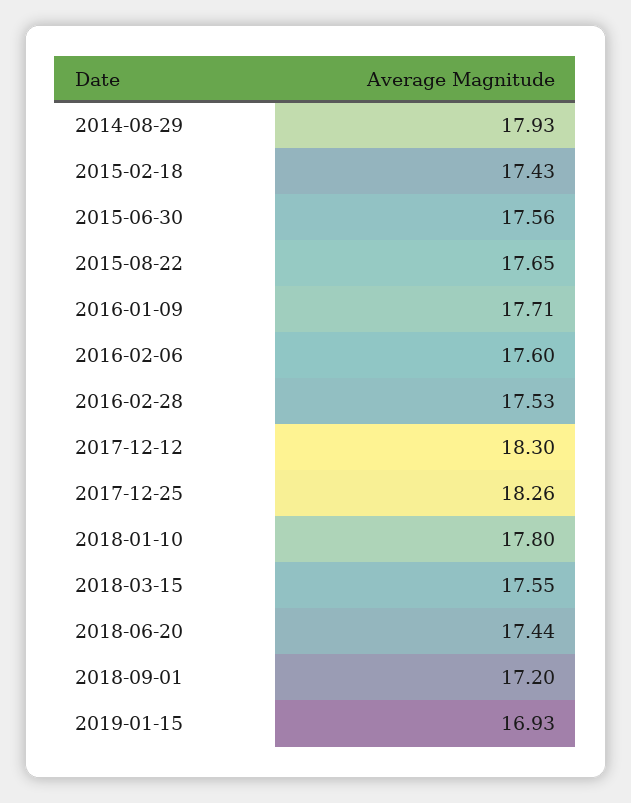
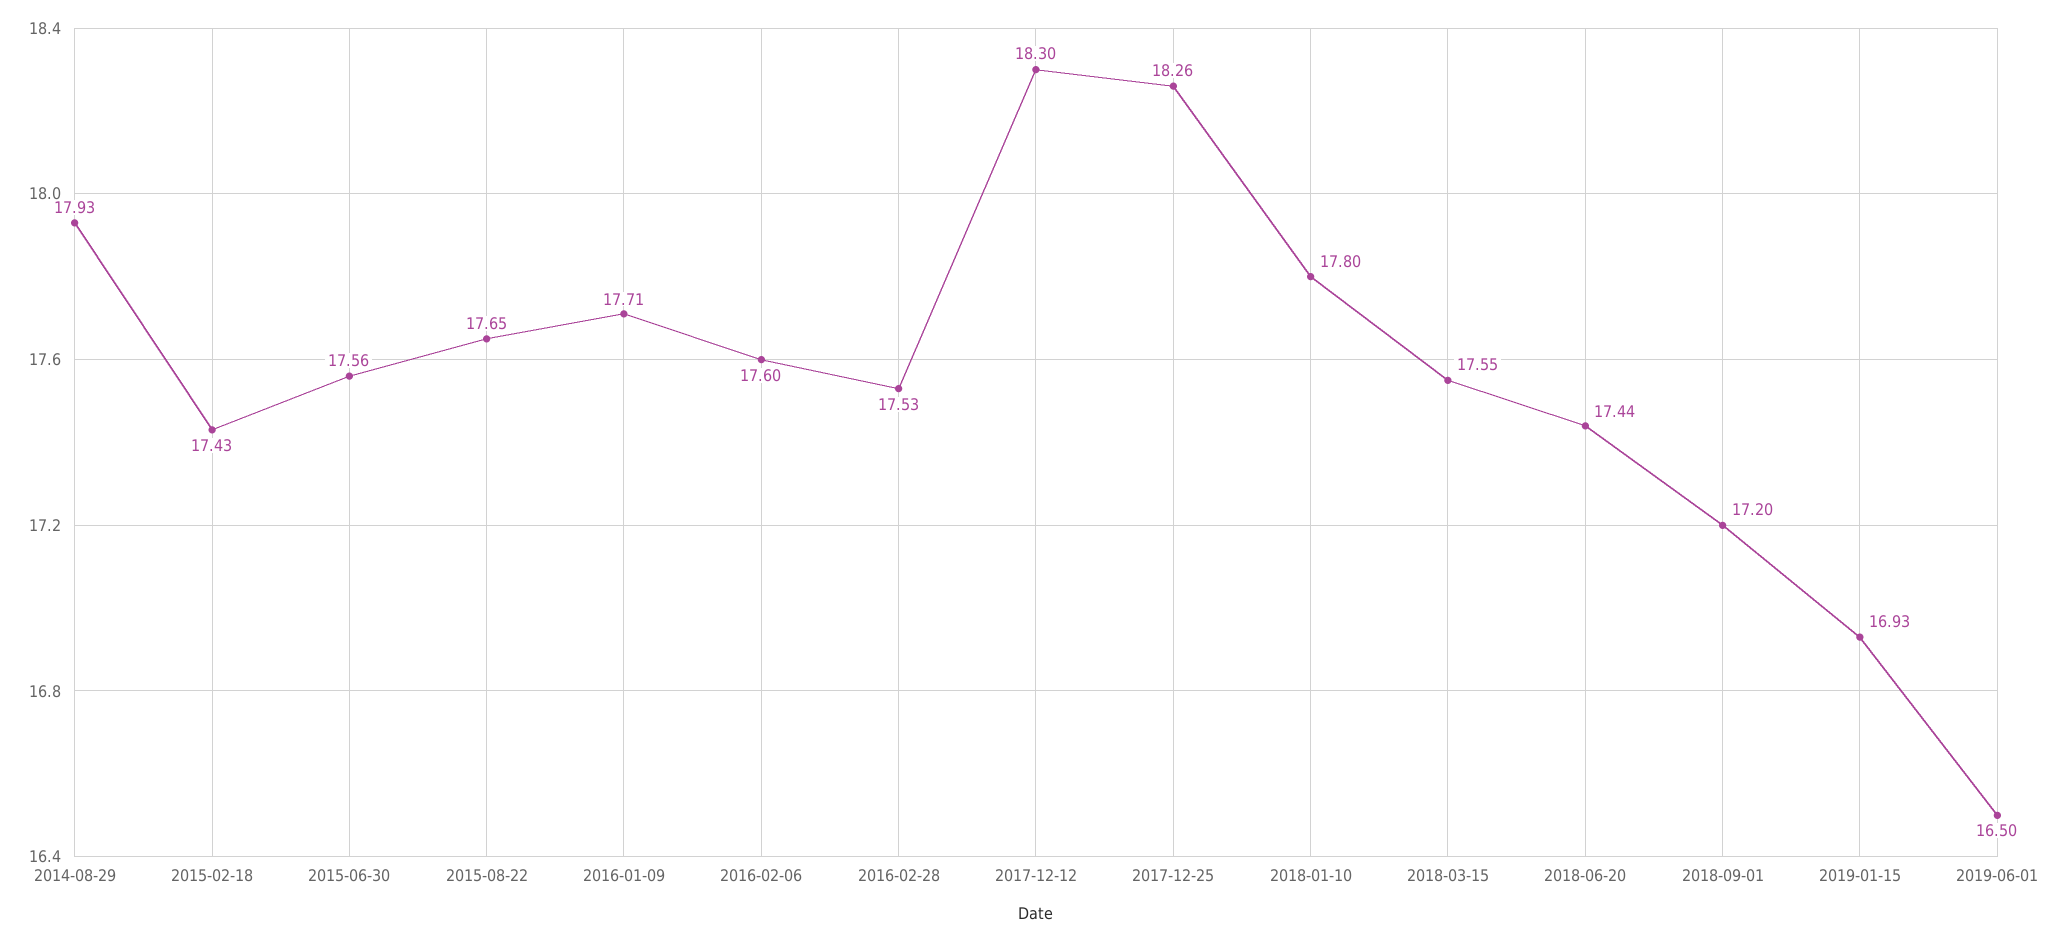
2019-06-01: none -> 16.5

